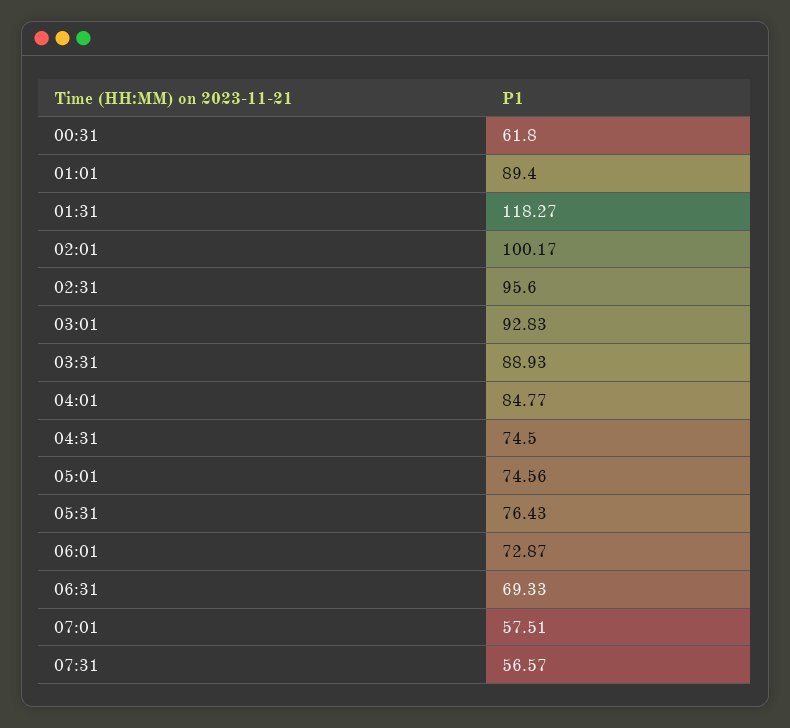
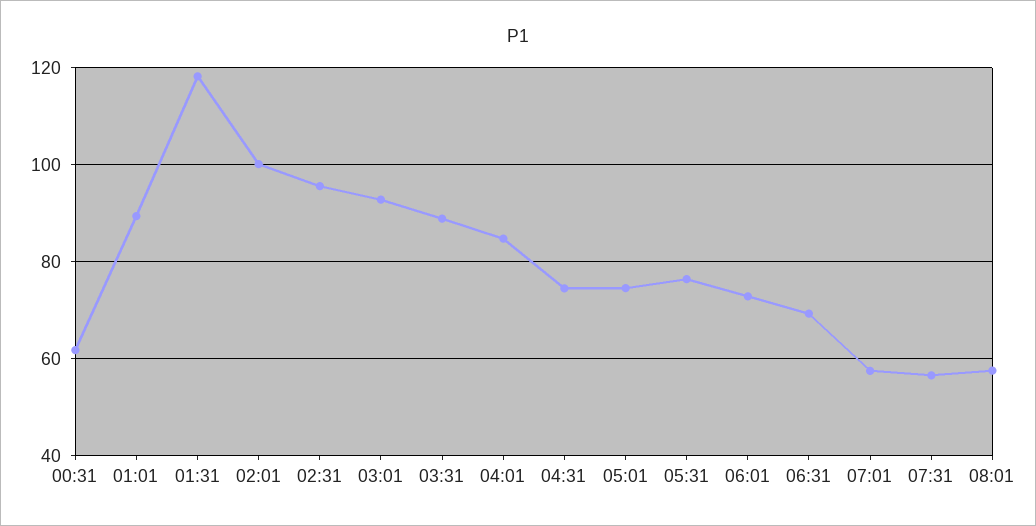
08:01: none -> 58

